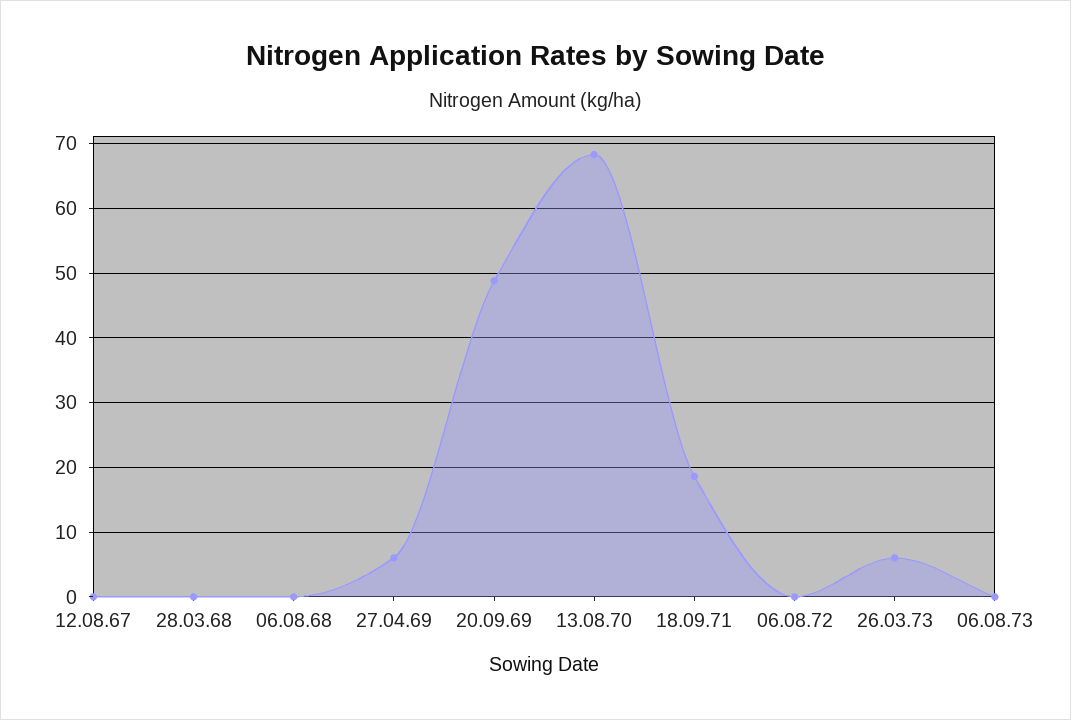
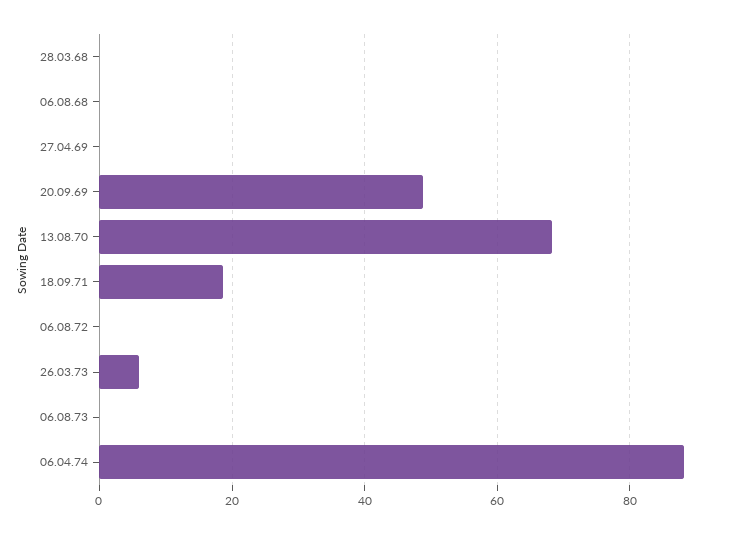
12.08.67: 0 -> none
27.04.69: 6 -> 0
06.04.74: none -> 88

